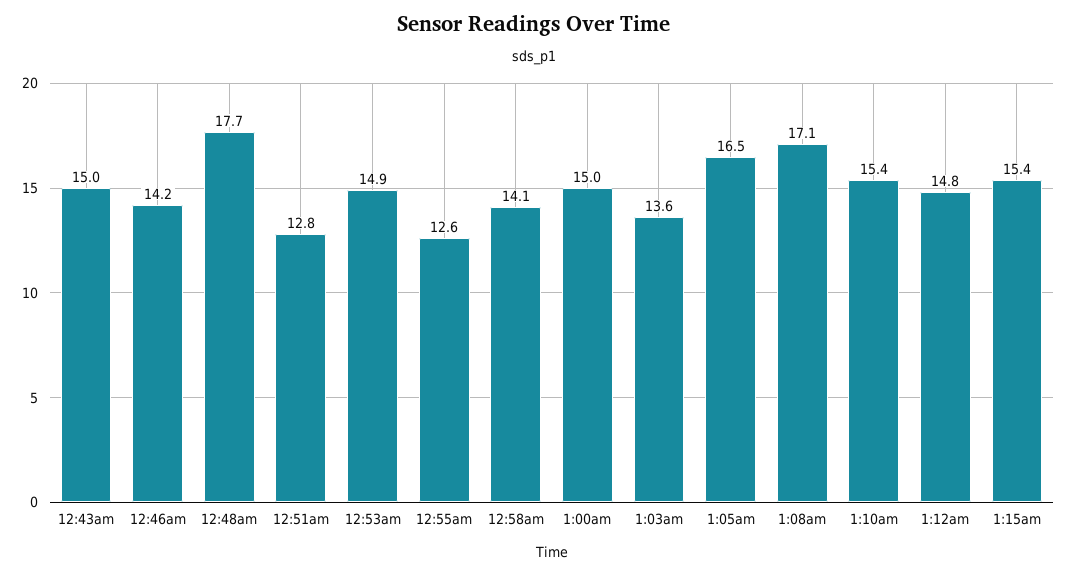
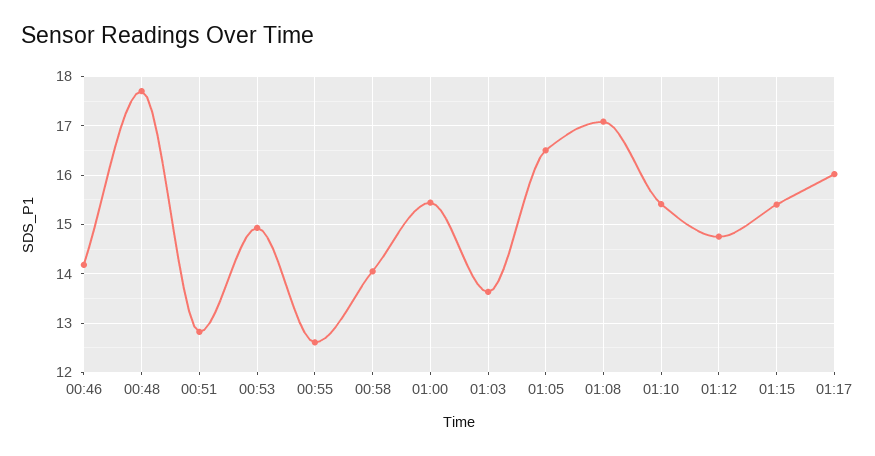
12:43am: 15 -> none
1:00am: 15 -> 15.4
01:17: none -> 16

